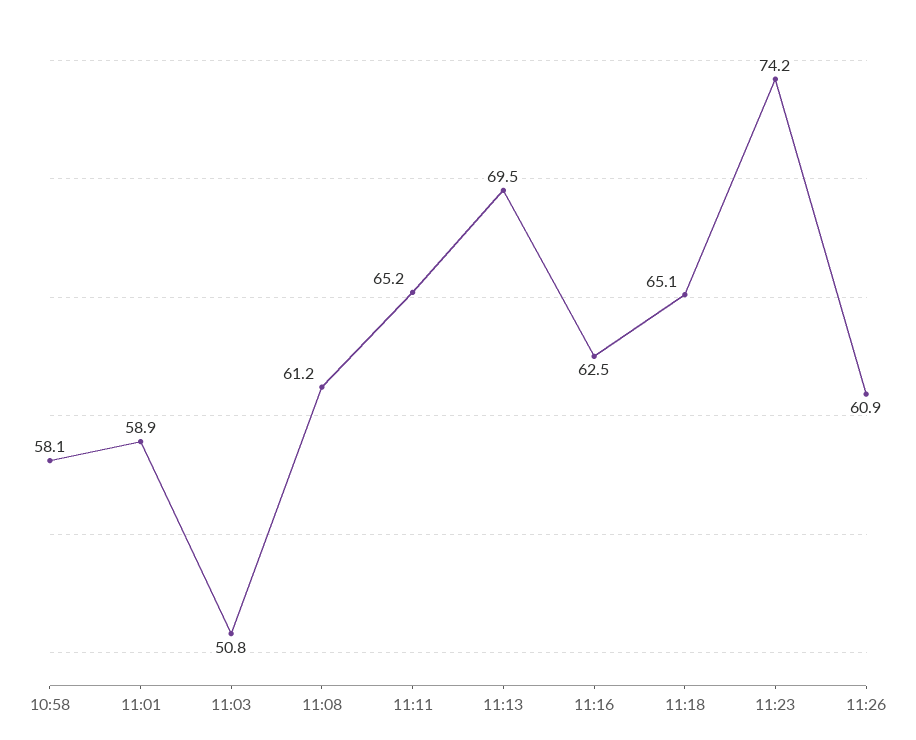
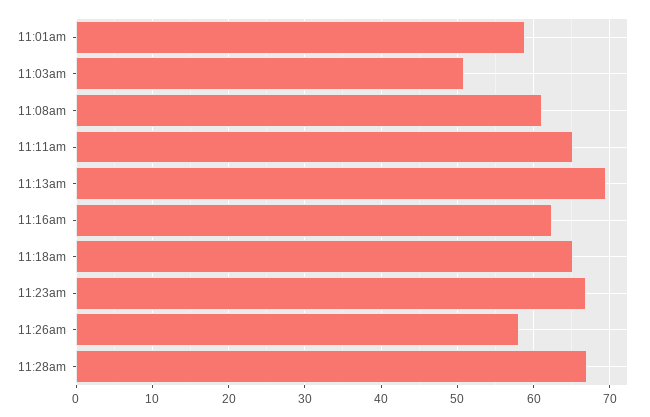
10:58: 58.1 -> none
11:23: 74.2 -> 67
11:26: 60.9 -> 58
11:28am: none -> 67

